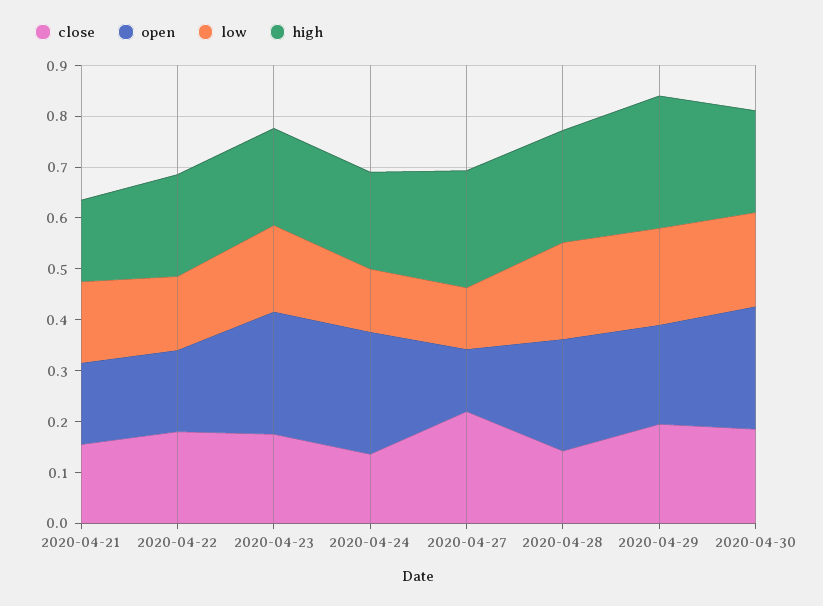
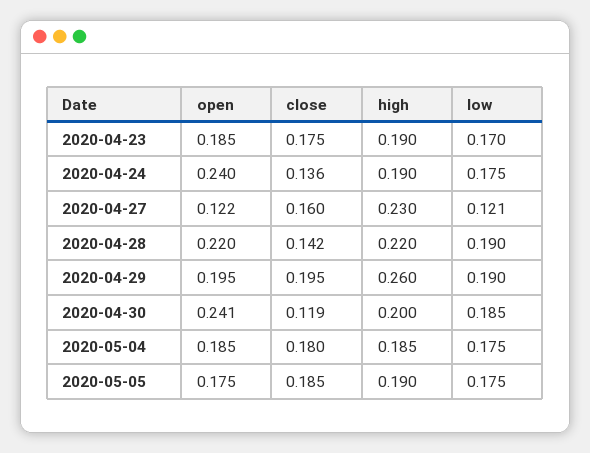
close, 2020-04-21: 0.16 -> none
open, 2020-04-21: 0.16 -> none
low, 2020-04-21: 0.16 -> none
high, 2020-04-21: 0.16 -> none
close, 2020-04-22: 0.18 -> none
open, 2020-04-22: 0.16 -> none
low, 2020-04-22: 0.14 -> none
high, 2020-04-22: 0.2 -> none
open, 2020-04-23: 0.24 -> 0.185
low, 2020-04-24: 0.12 -> 0.175
close, 2020-04-27: 0.22 -> 0.16
close, 2020-04-30: 0.18 -> 0.119
open, 2020-05-04: none -> 0.185
close, 2020-05-04: none -> 0.18
high, 2020-05-04: none -> 0.185
low, 2020-05-04: none -> 0.175
open, 2020-05-05: none -> 0.175
close, 2020-05-05: none -> 0.185
high, 2020-05-05: none -> 0.19
low, 2020-05-05: none -> 0.175

